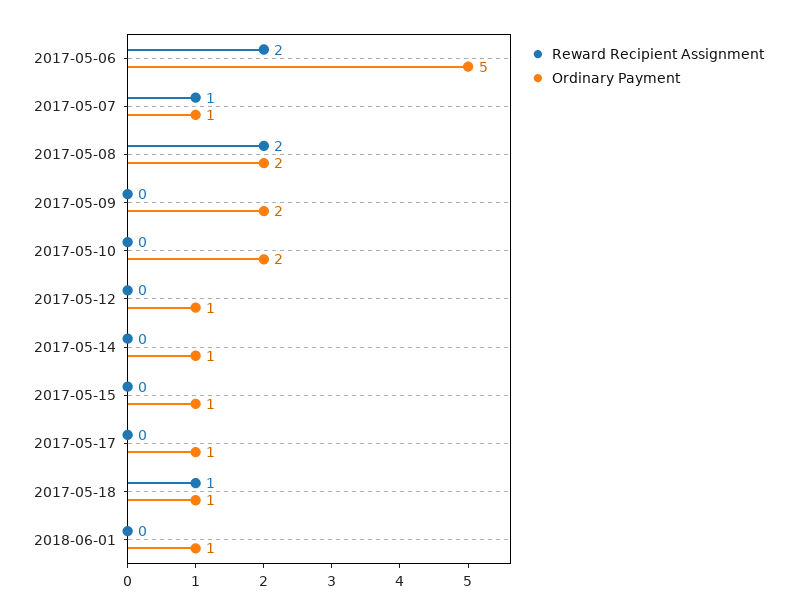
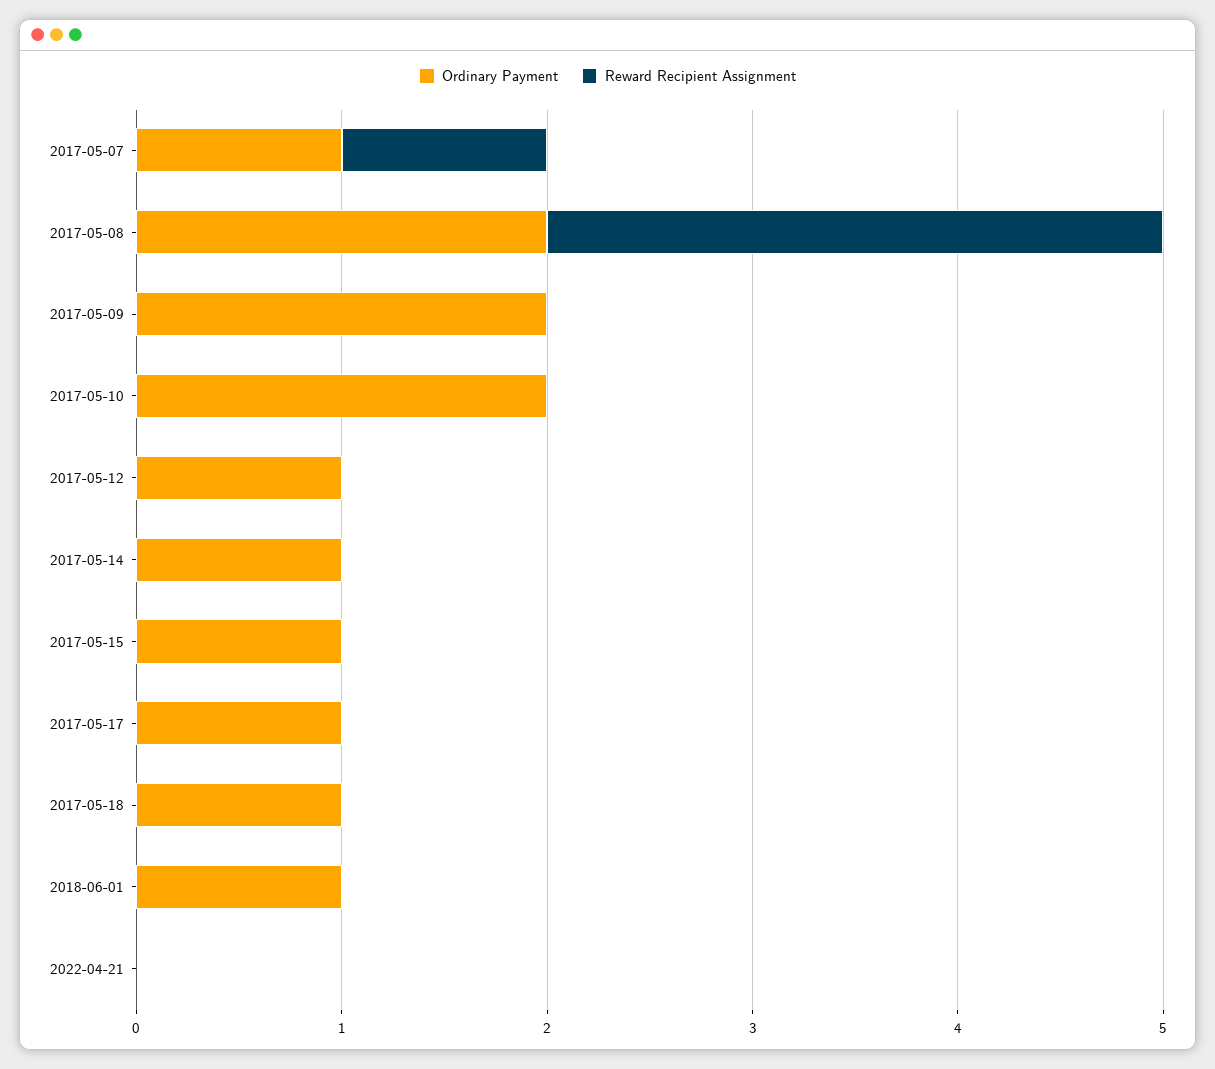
Reward Recipient Assignment, 2017-05-06: 2 -> none
Ordinary Payment, 2017-05-06: 5 -> none
Reward Recipient Assignment, 2017-05-08: 2 -> 3
Reward Recipient Assignment, 2017-05-18: 1 -> 0
Ordinary Payment, 2022-04-21: none -> 0
Reward Recipient Assignment, 2022-04-21: none -> 0

